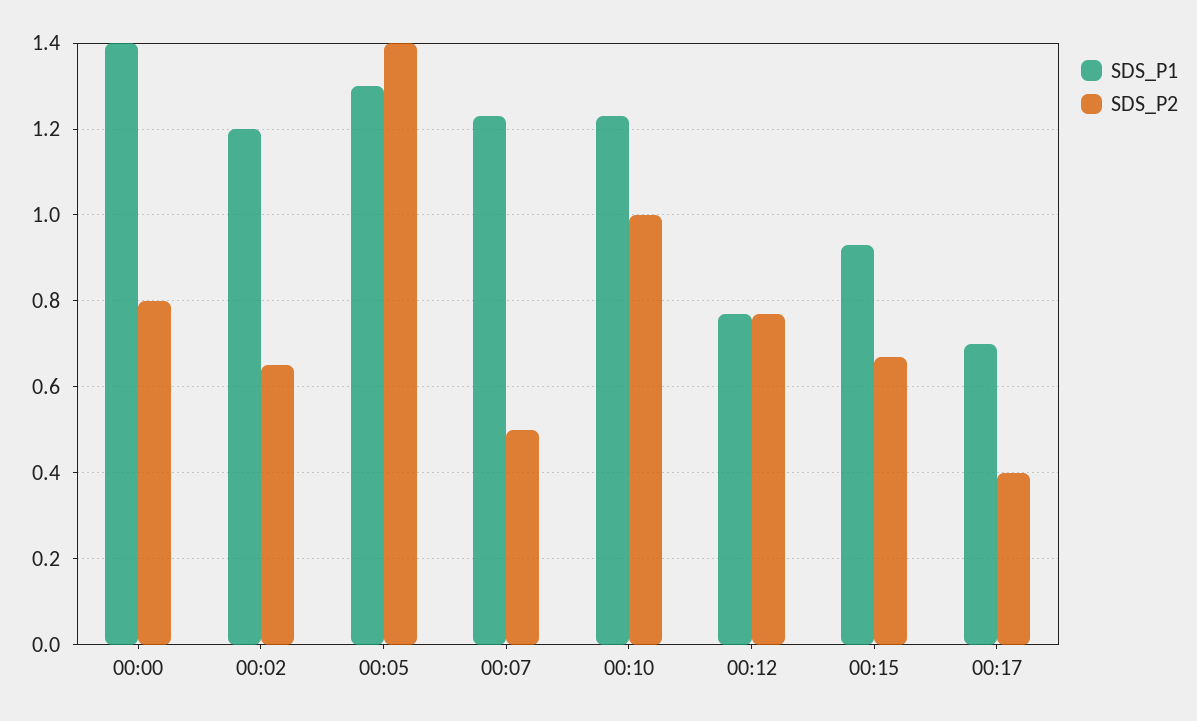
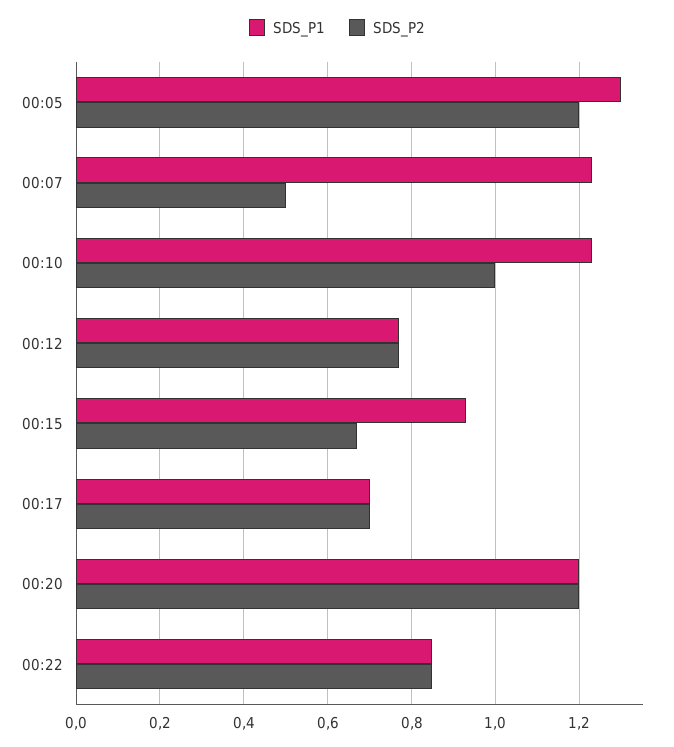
SDS_P1, 00:00: 1.4 -> none
SDS_P2, 00:00: 0.8 -> none
SDS_P1, 00:02: 1.2 -> none
SDS_P2, 00:02: 0.65 -> none
SDS_P2, 00:05: 1.4 -> 1.2
SDS_P2, 00:17: 0.4 -> 0.7
SDS_P1, 00:20: none -> 1.2
SDS_P2, 00:20: none -> 1.2
SDS_P1, 00:22: none -> 0.85
SDS_P2, 00:22: none -> 0.85

